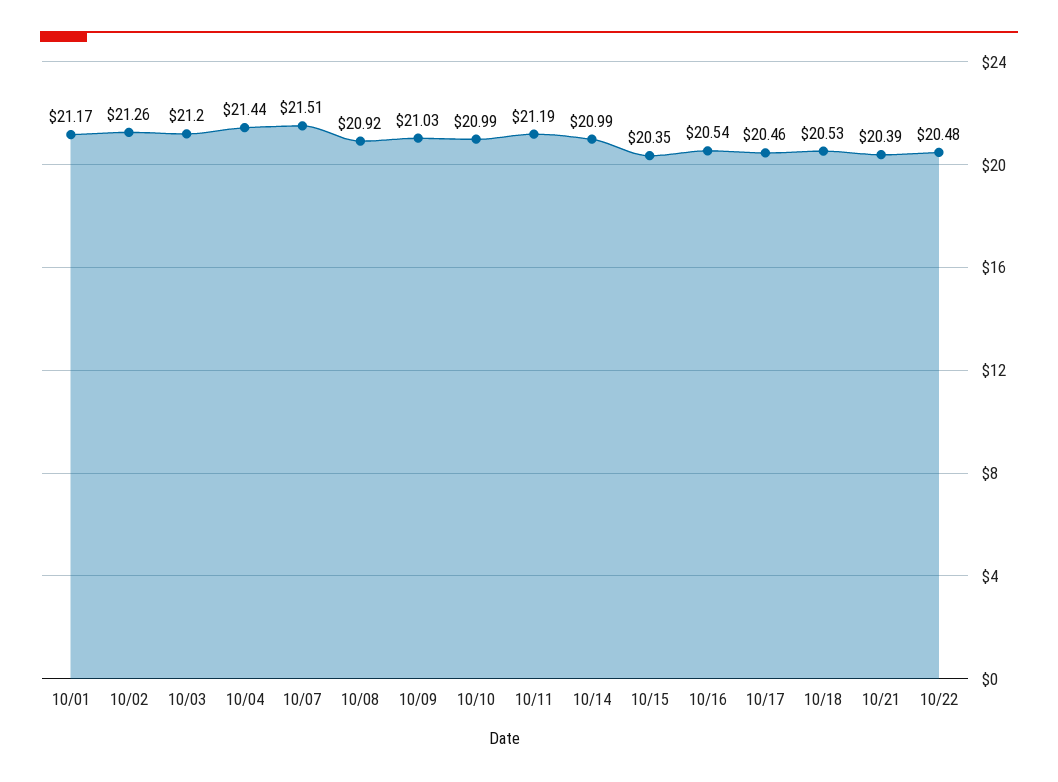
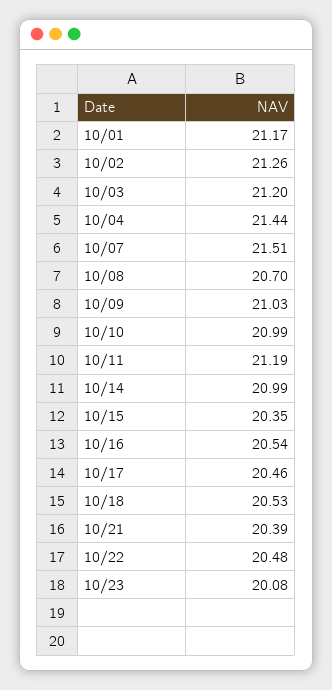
10/08: 20.92 -> 20.7
10/23: none -> 20.08

